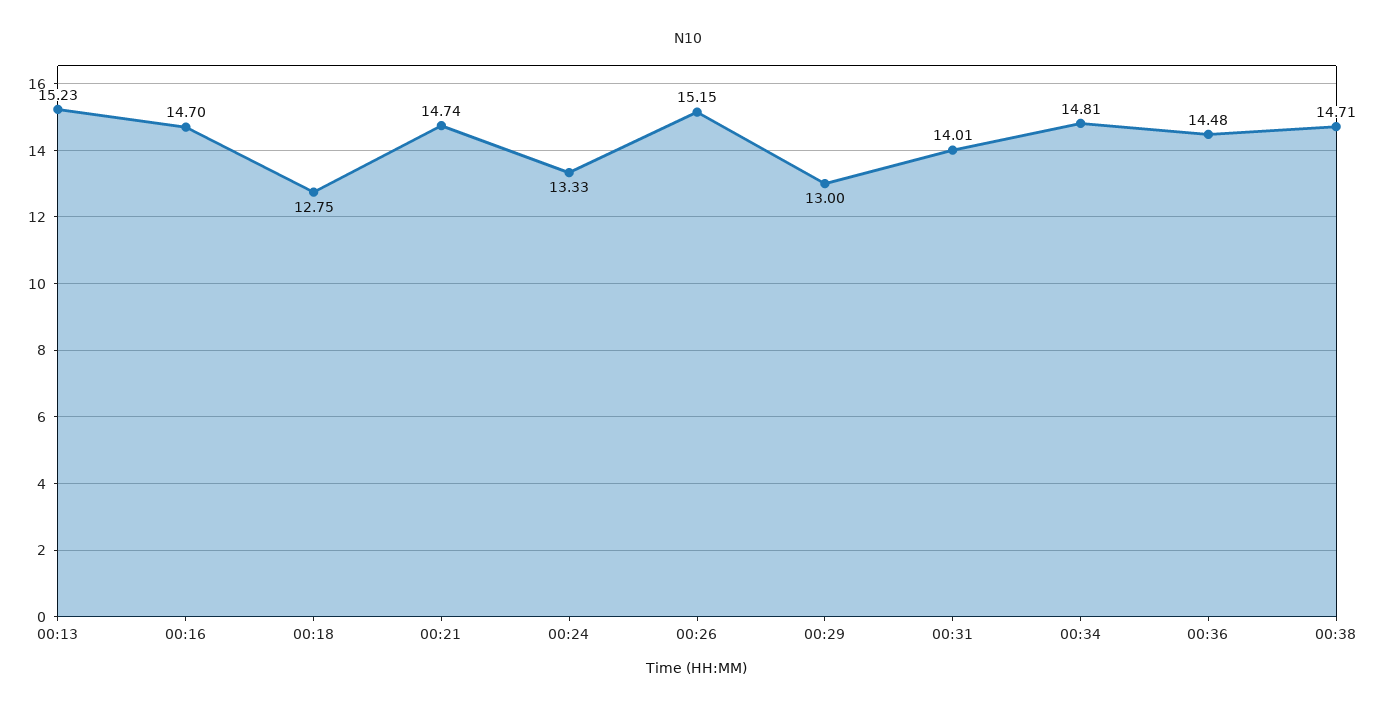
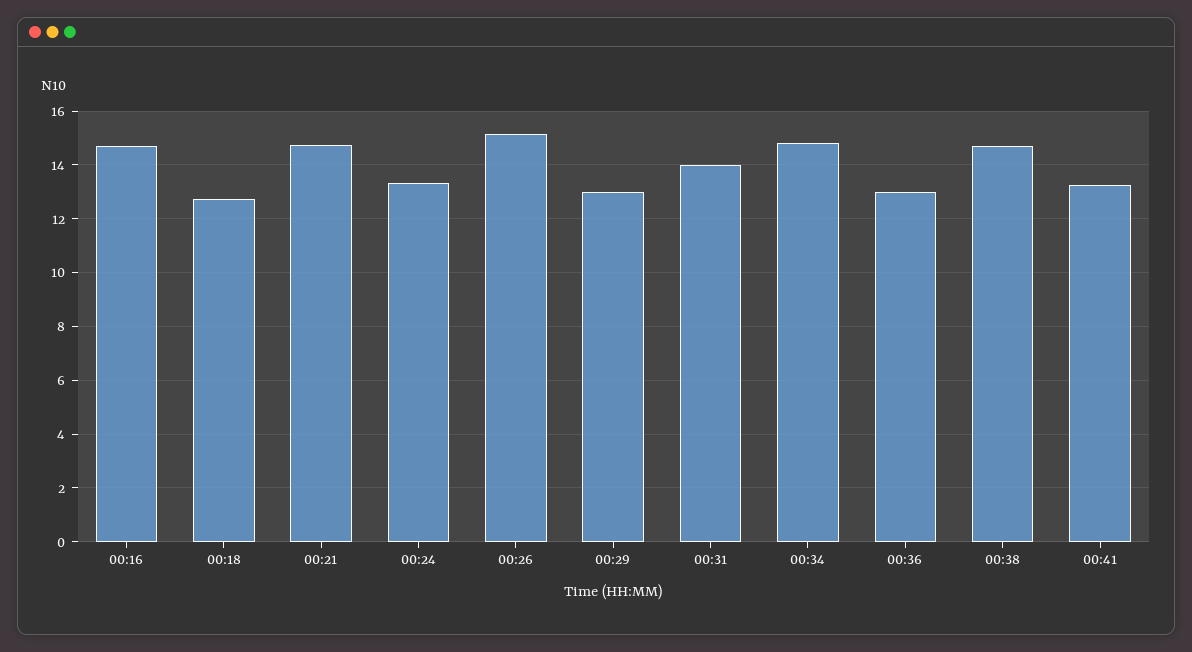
00:13: 15.23 -> none
00:36: 14.48 -> 13
00:41: none -> 13.25

